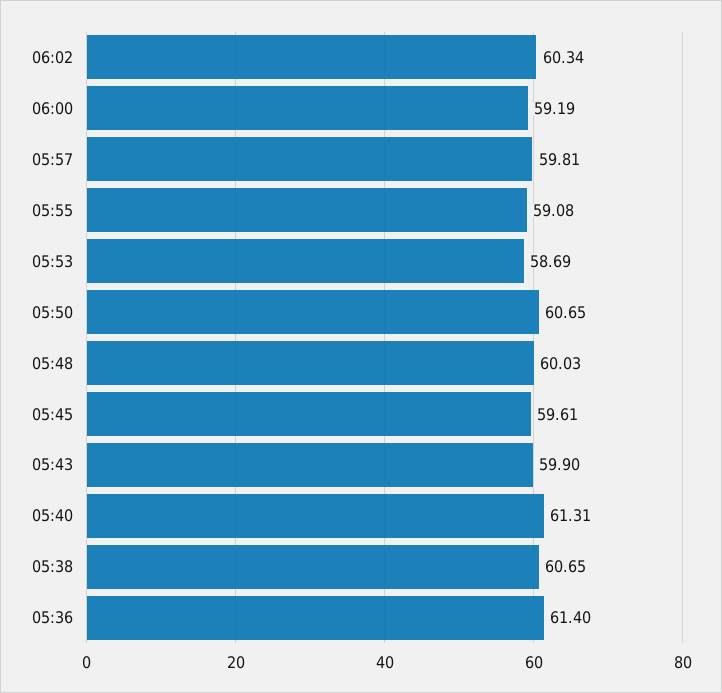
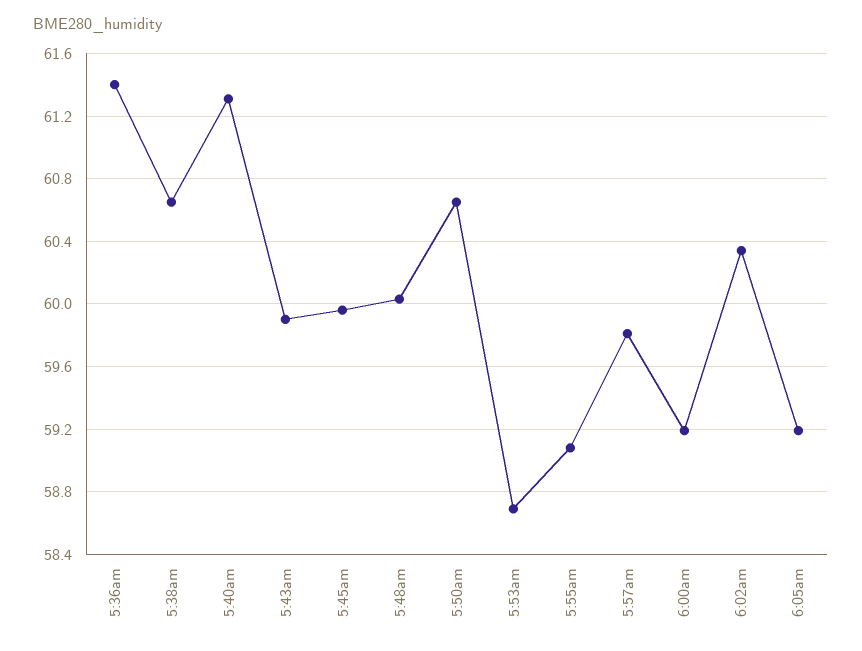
05:45: 59.61 -> 59.95
6:05am: none -> 59.2

